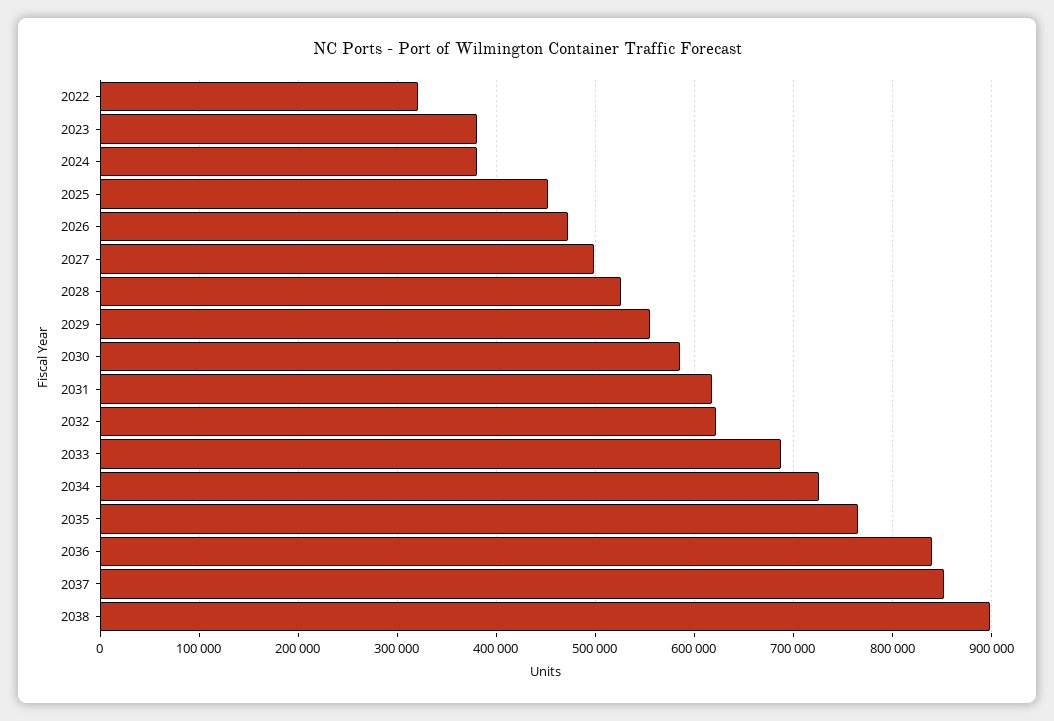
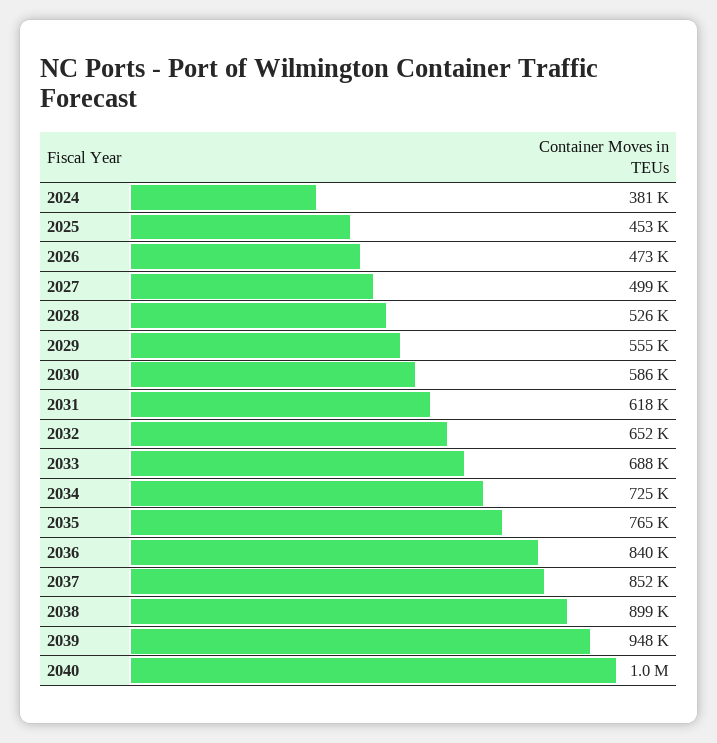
2022: 320000 -> none
2023: 380000 -> none
2032: 620000 -> 652000
2039: none -> 948000
2040: none -> 1000000

